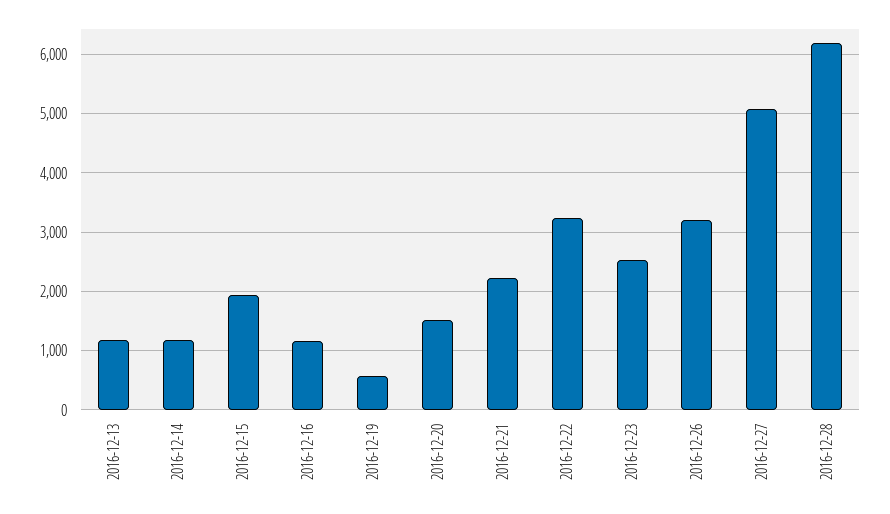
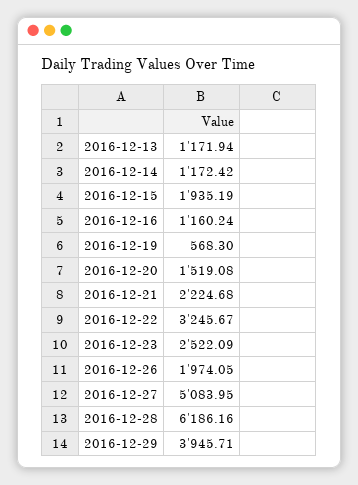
2016-12-26: 3200 -> 1974.05
2016-12-29: none -> 3945.71

